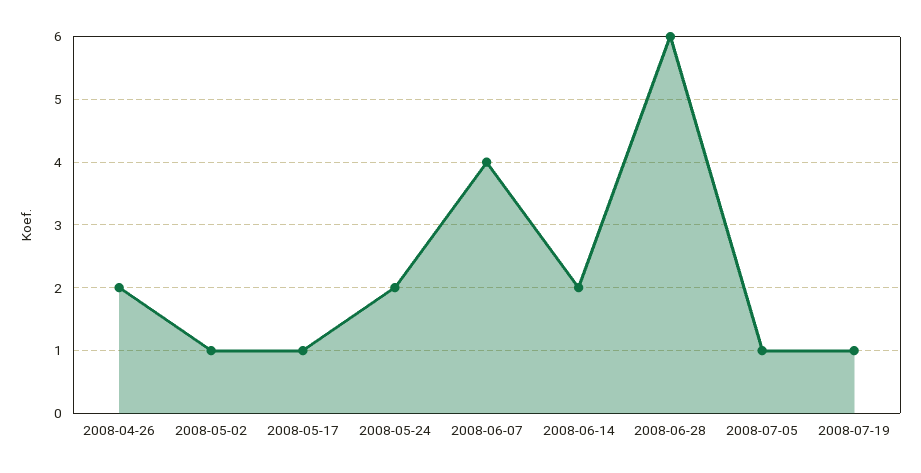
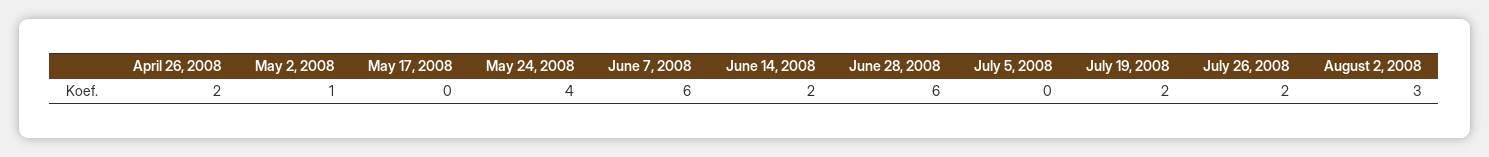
2008-05-17: 1 -> 0
2008-05-24: 2 -> 4
2008-06-07: 4 -> 6
2008-07-05: 1 -> 0
2008-07-19: 1 -> 2
July 26, 2008: none -> 2
August 2, 2008: none -> 3

